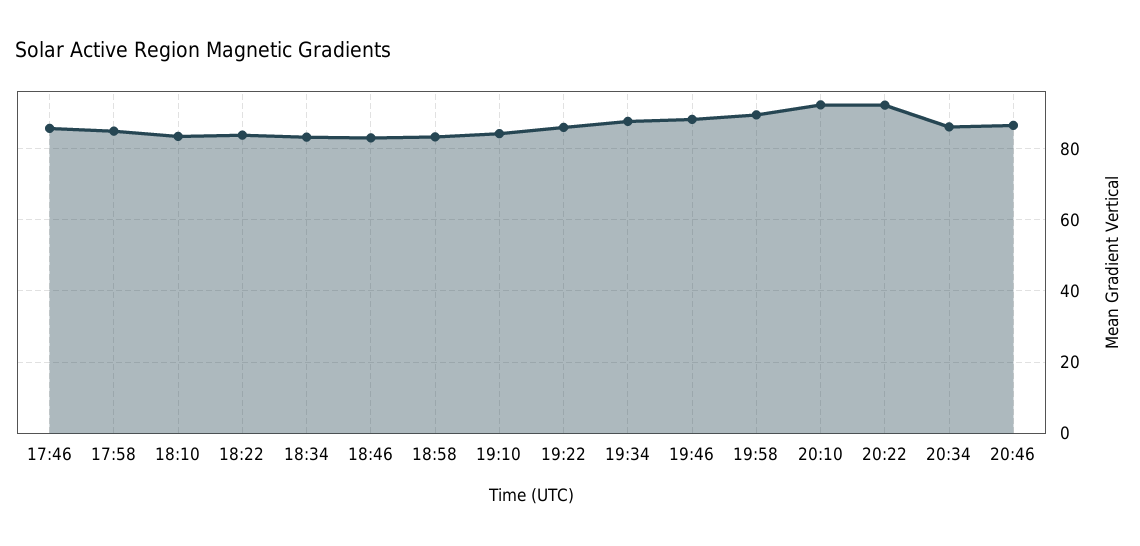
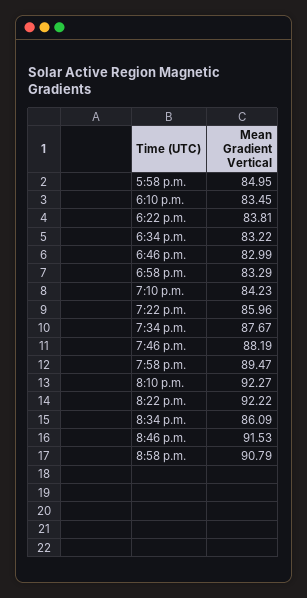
17:46: 86 -> none
20:46: 86 -> 91.53
8:58 p.m.: none -> 90.79

